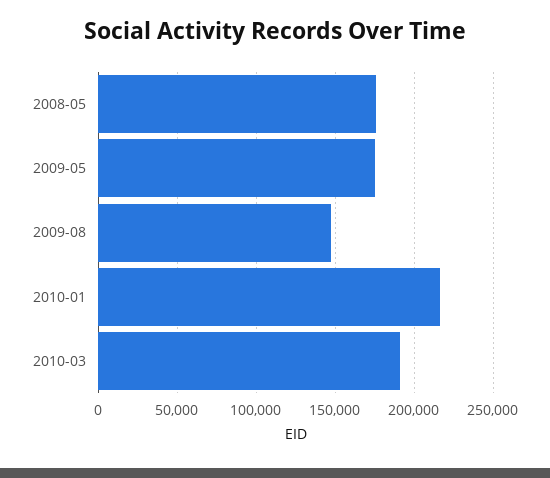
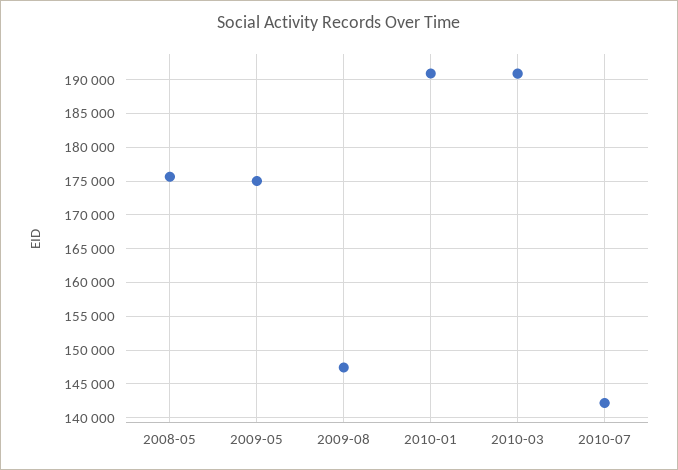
2010-01: 215000 -> 191000
2010-07: none -> 142000

